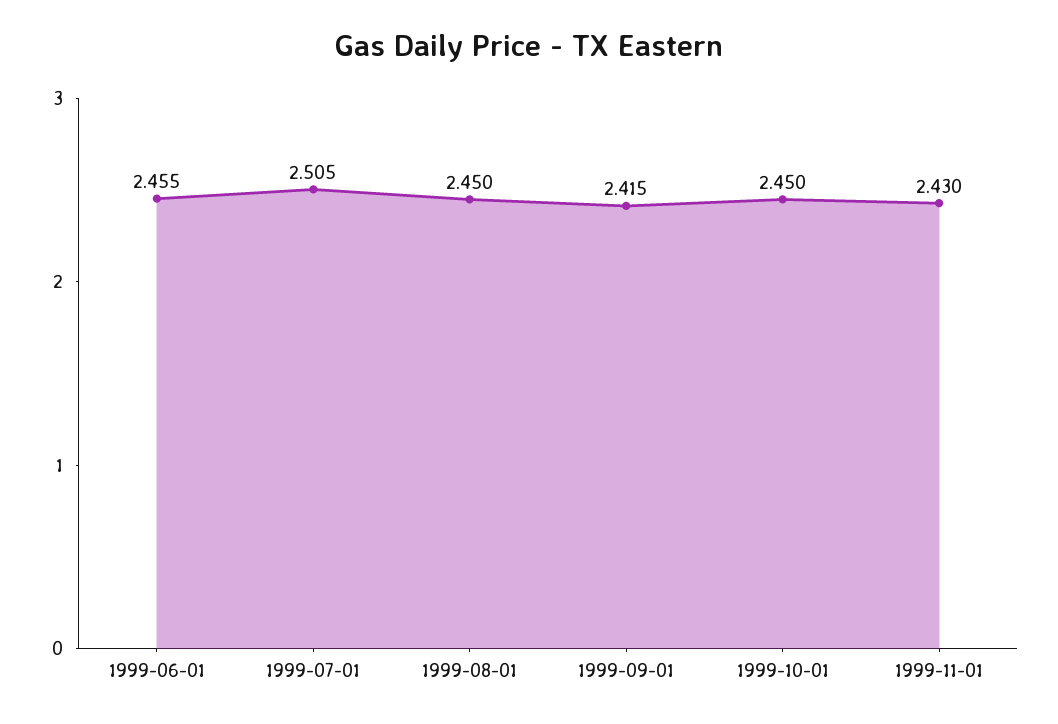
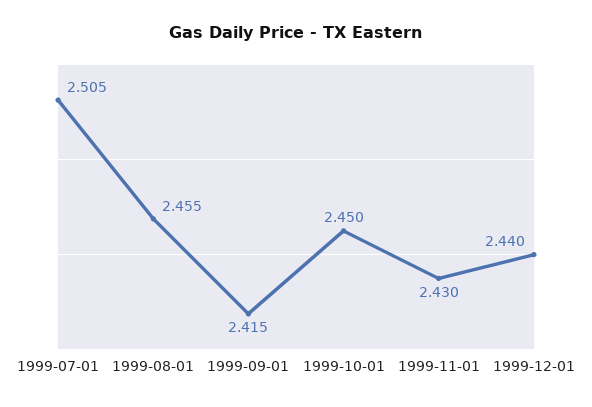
1999-06-01: 2.455 -> none
1999-08-01: 2.45 -> 2.455
1999-12-01: none -> 2.44

